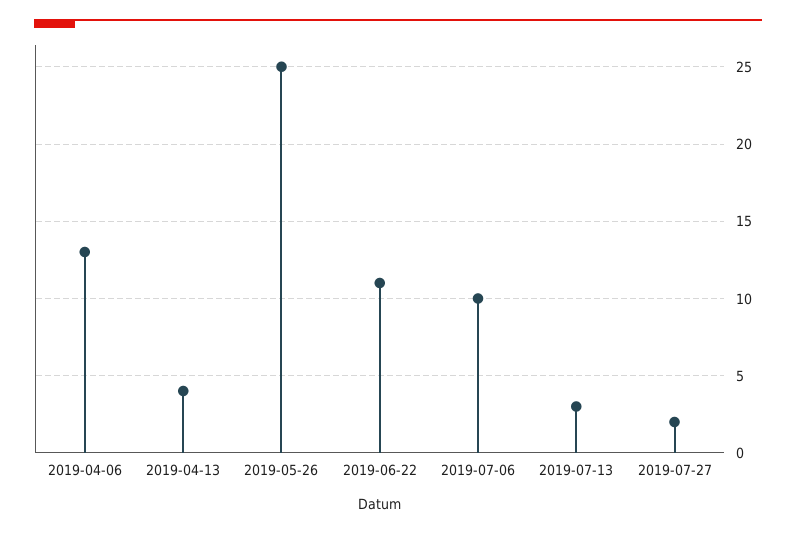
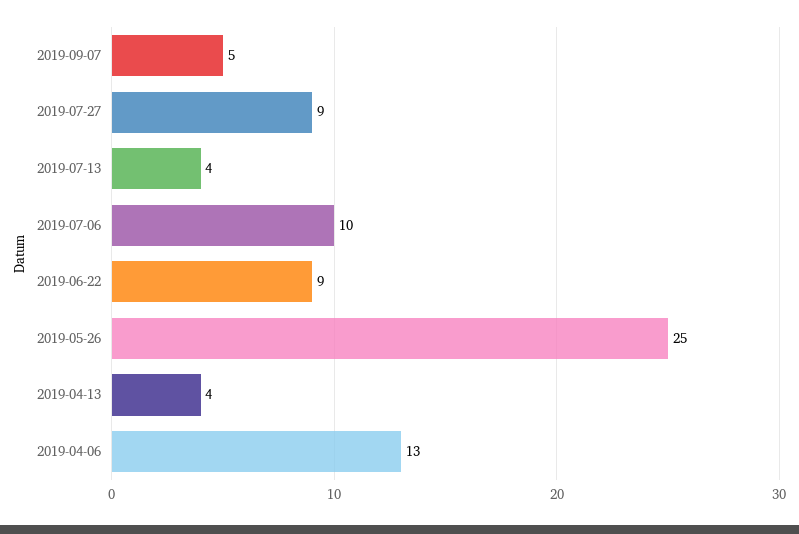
2019-06-22: 11 -> 9
2019-07-13: 3 -> 4
2019-07-27: 2 -> 9
2019-09-07: none -> 5

